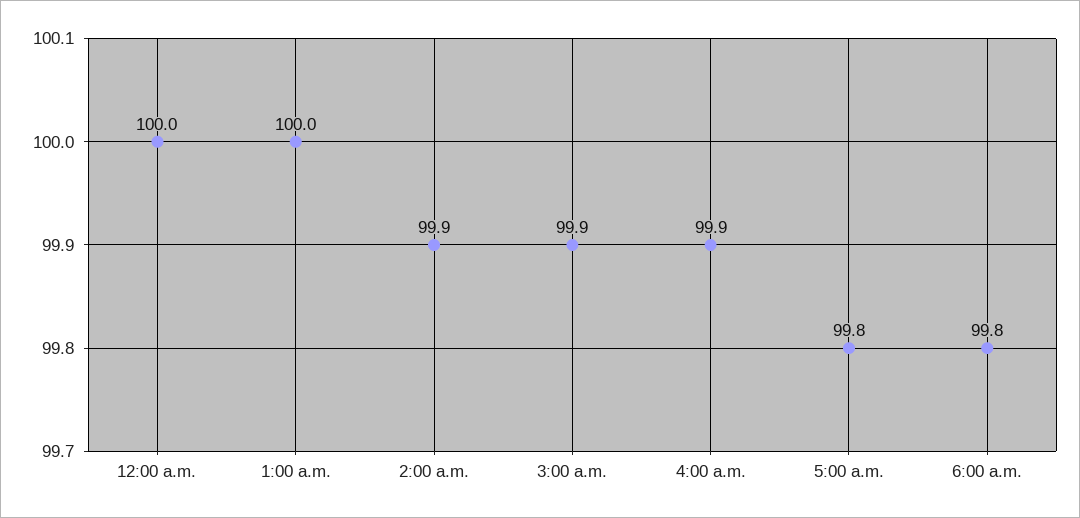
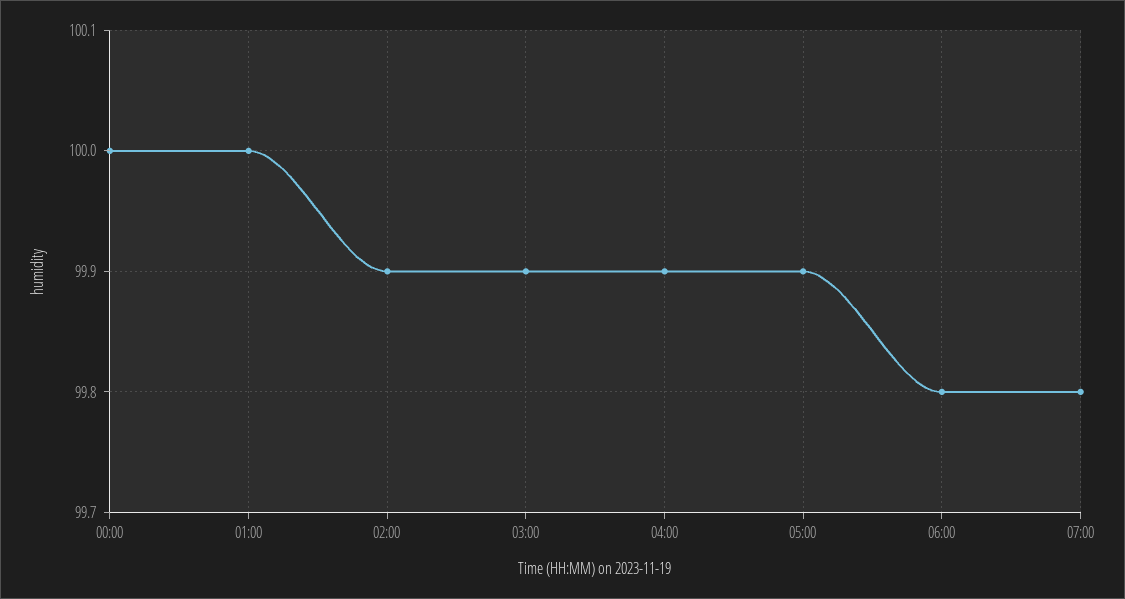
5:00 a.m.: 99.8 -> 99.9
07:00: none -> 99.8

